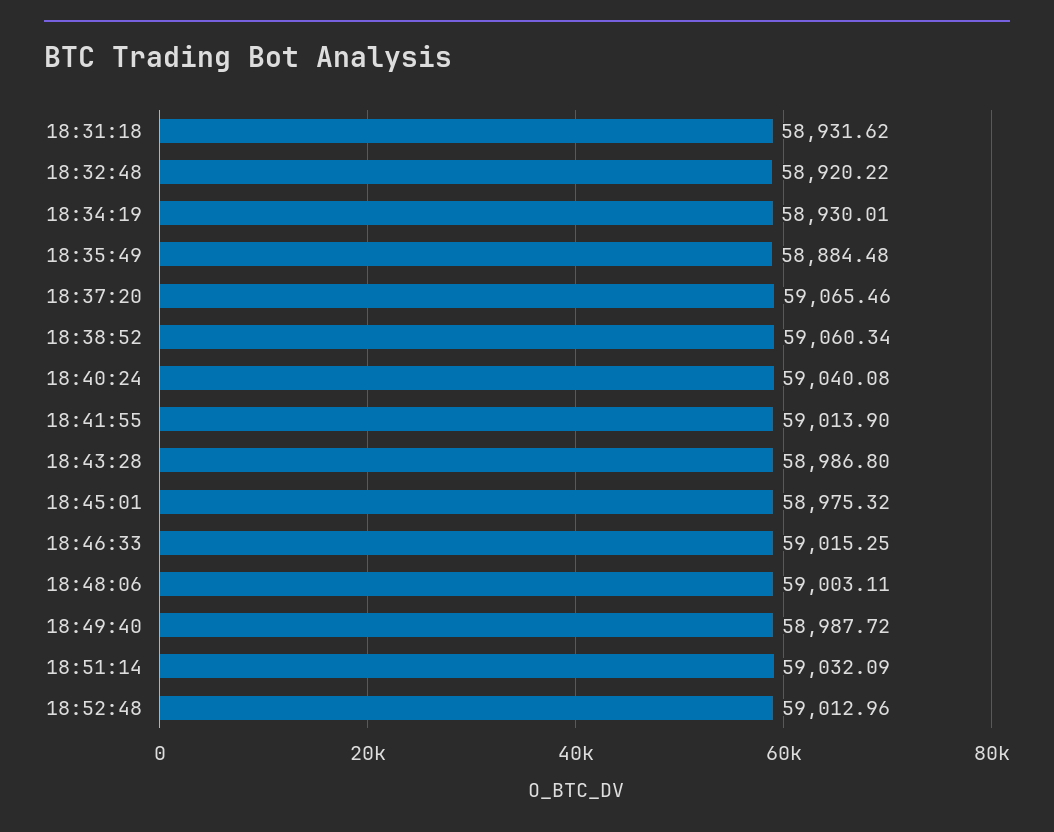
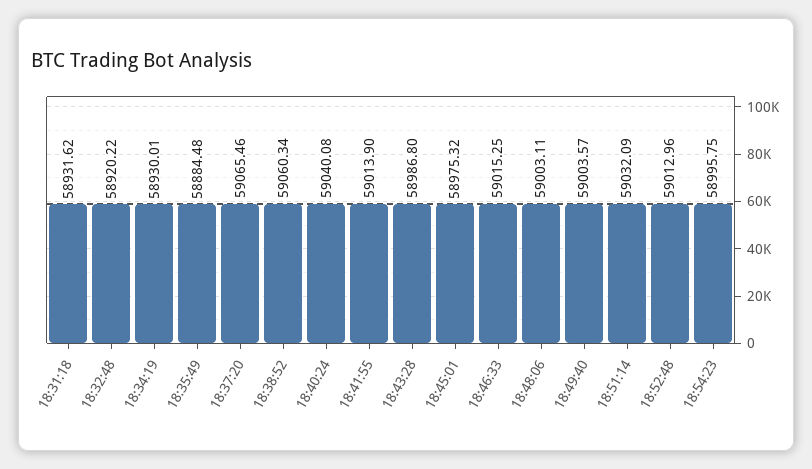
18:49:40: 58987.72 -> 59003.57
18:54:23: none -> 58995.75

